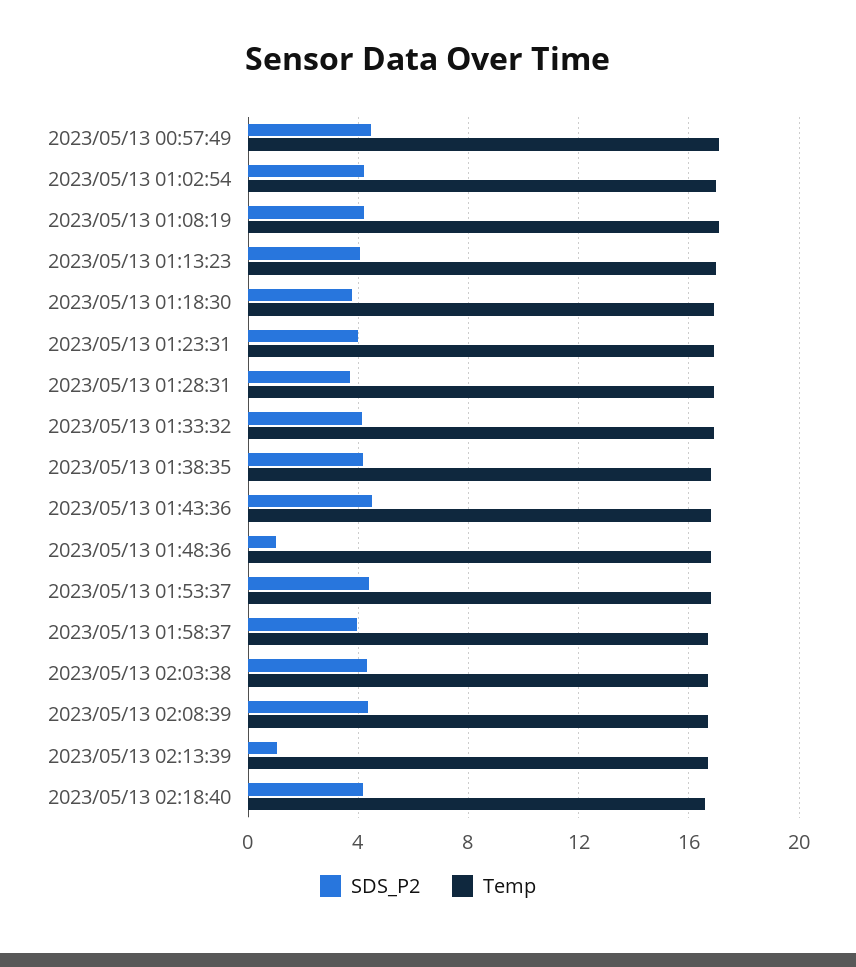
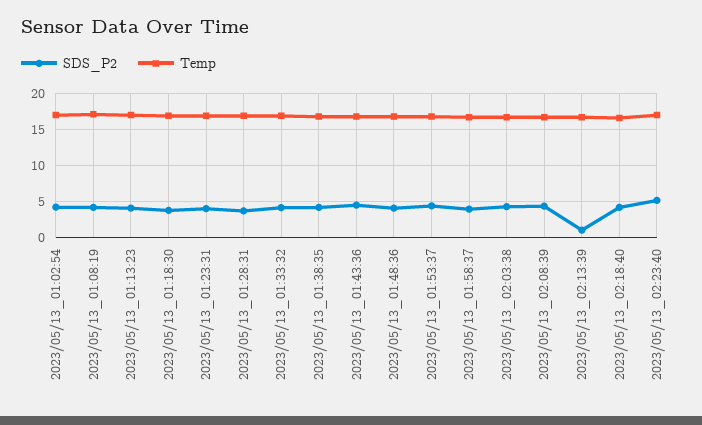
SDS_P2, 2023/05/13 00:57:49: 4.5 -> none
Temp, 2023/05/13 00:57:49: 17 -> none
SDS_P2, 2023/05/13 01:48:36: 1 -> 4
SDS_P2, 2023/05/13_02:23:40: none -> 5
Temp, 2023/05/13_02:23:40: none -> 17

